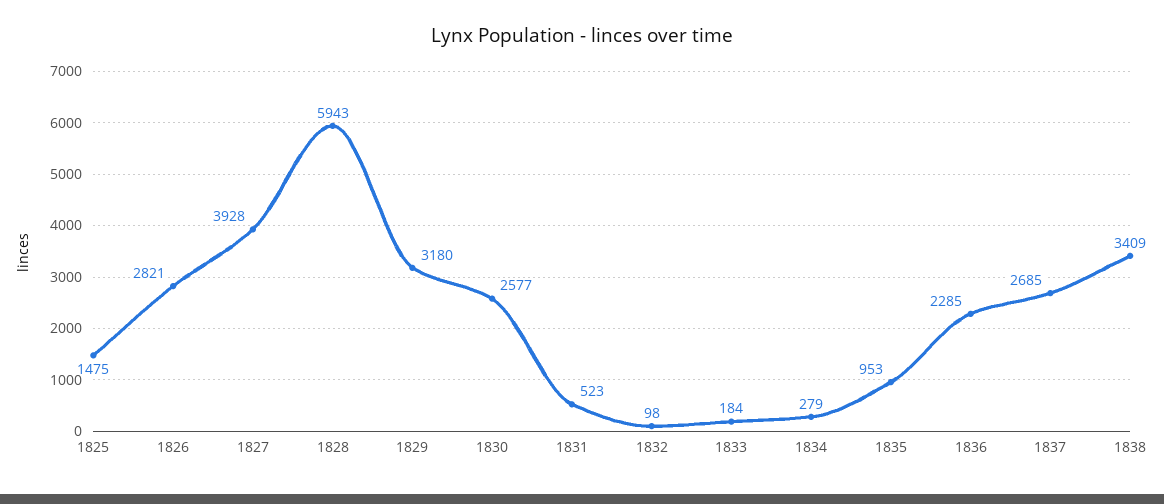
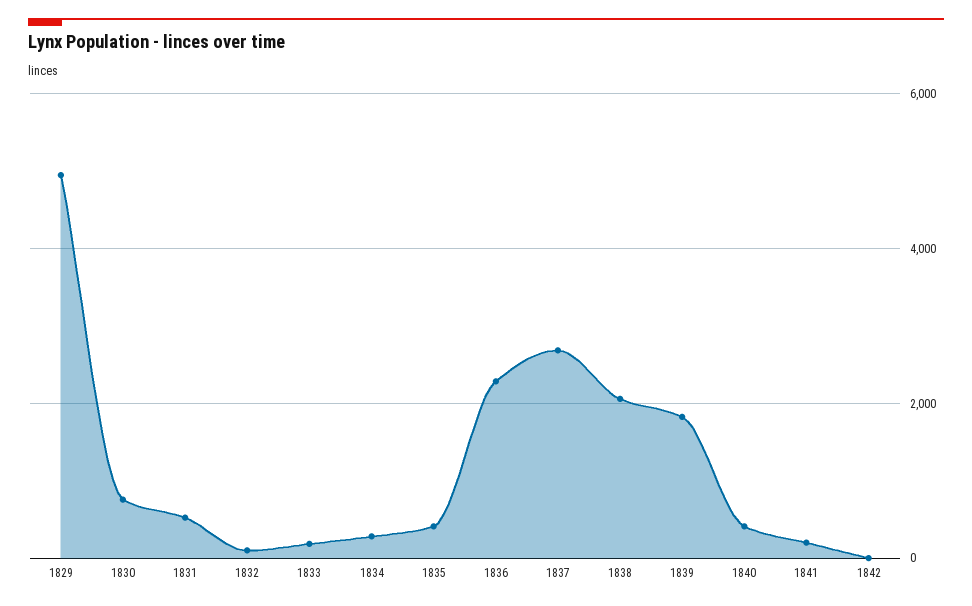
1825: 1475 -> none
1826: 2821 -> none
1827: 3928 -> none
1828: 5943 -> none
1829: 3180 -> 5000
1830: 2577 -> 800
1835: 953 -> 400
1838: 3409 -> 2000
1839: none -> 1800
1840: none -> 400
1841: none -> 200
1842: none -> 0

